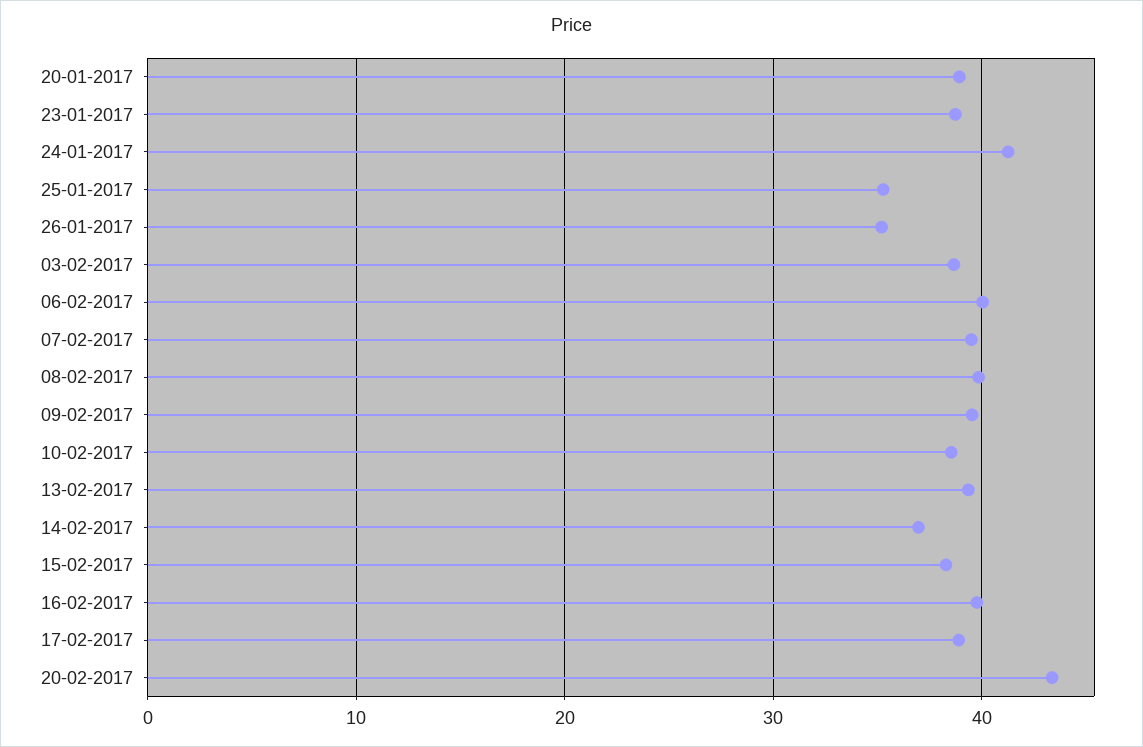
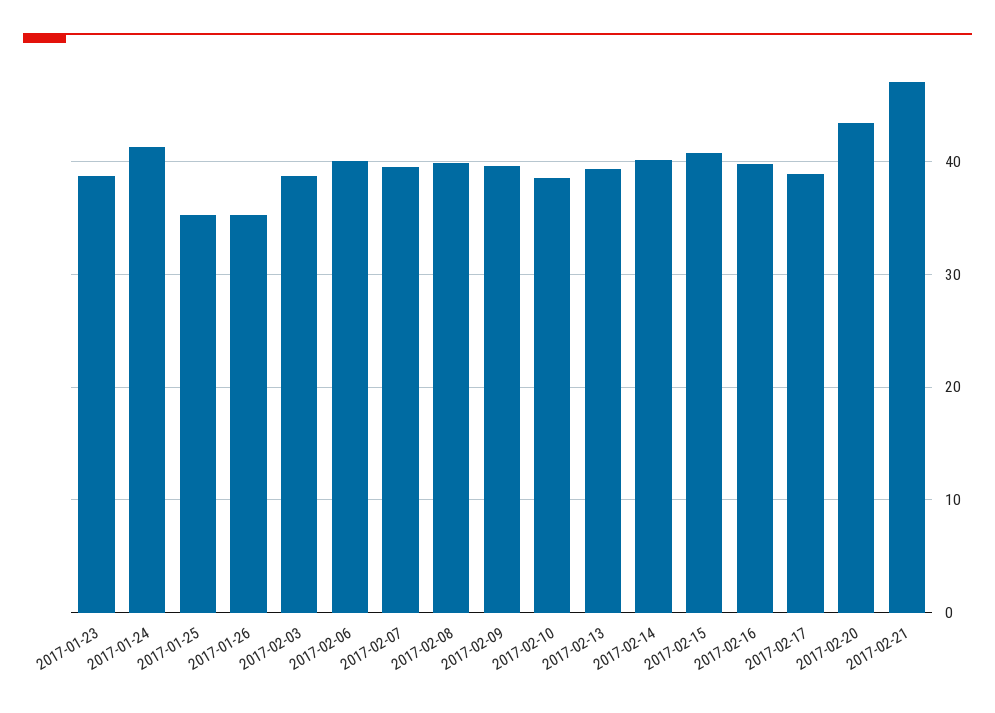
20-01-2017: 39 -> none
14-02-2017: 37 -> 40
15-02-2017: 38 -> 41
2017-02-21: none -> 47

